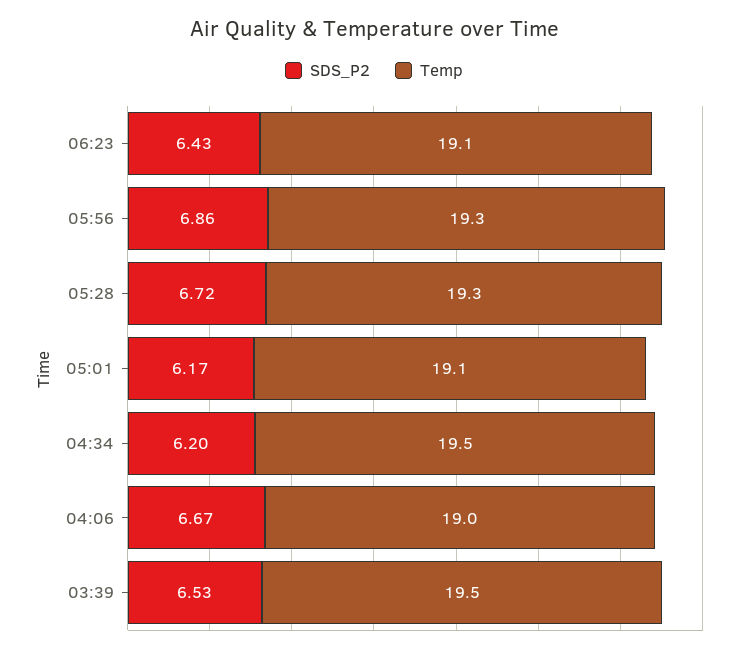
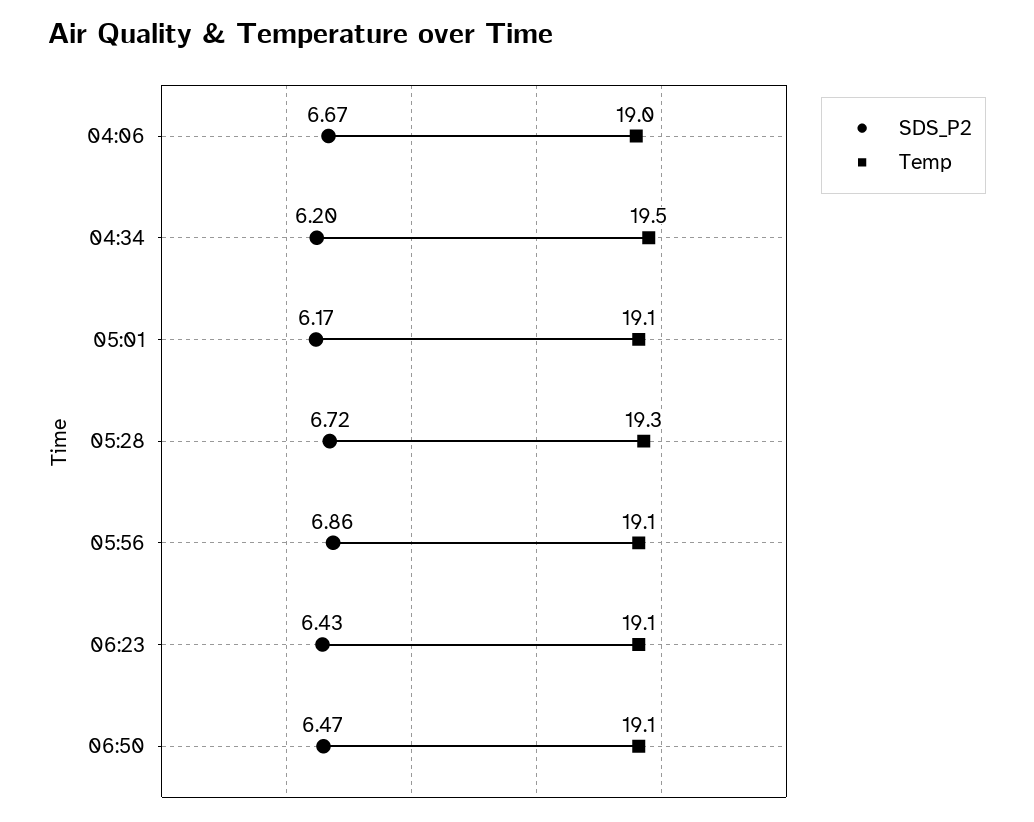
Temp, 05:56: 19.3 -> 19.1
SDS_P2, 03:39: 6.53 -> none
Temp, 03:39: 19.5 -> none
SDS_P2, 06:50: none -> 6.47
Temp, 06:50: none -> 19.1

